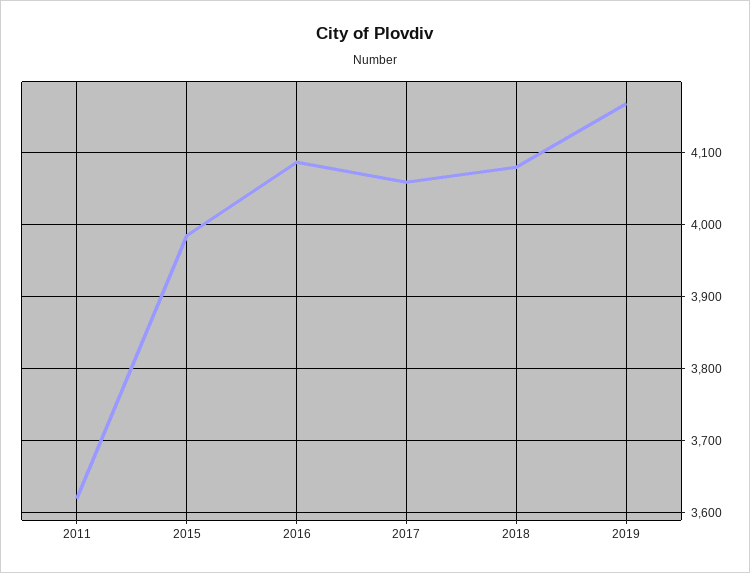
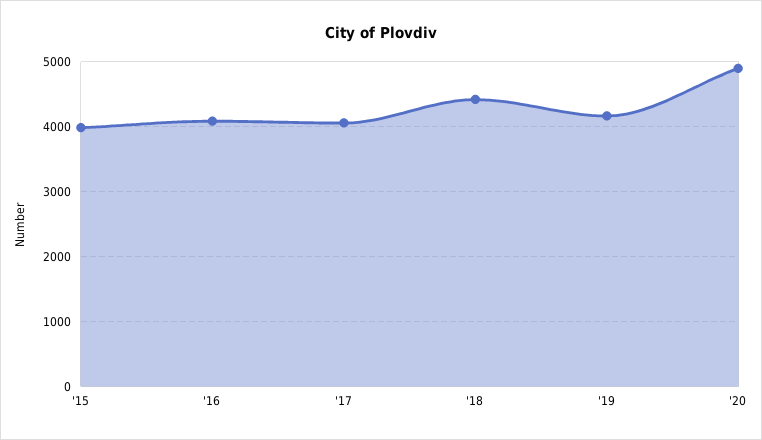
2011: 3620 -> none
2018: 4080 -> 4400
'20: none -> 4900

